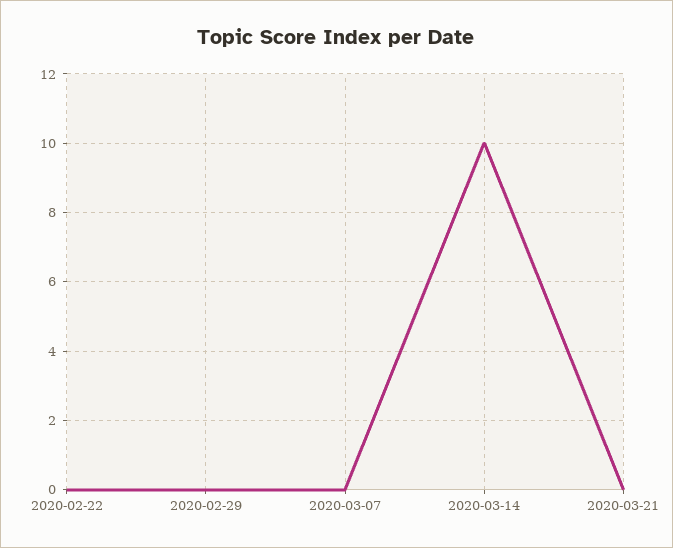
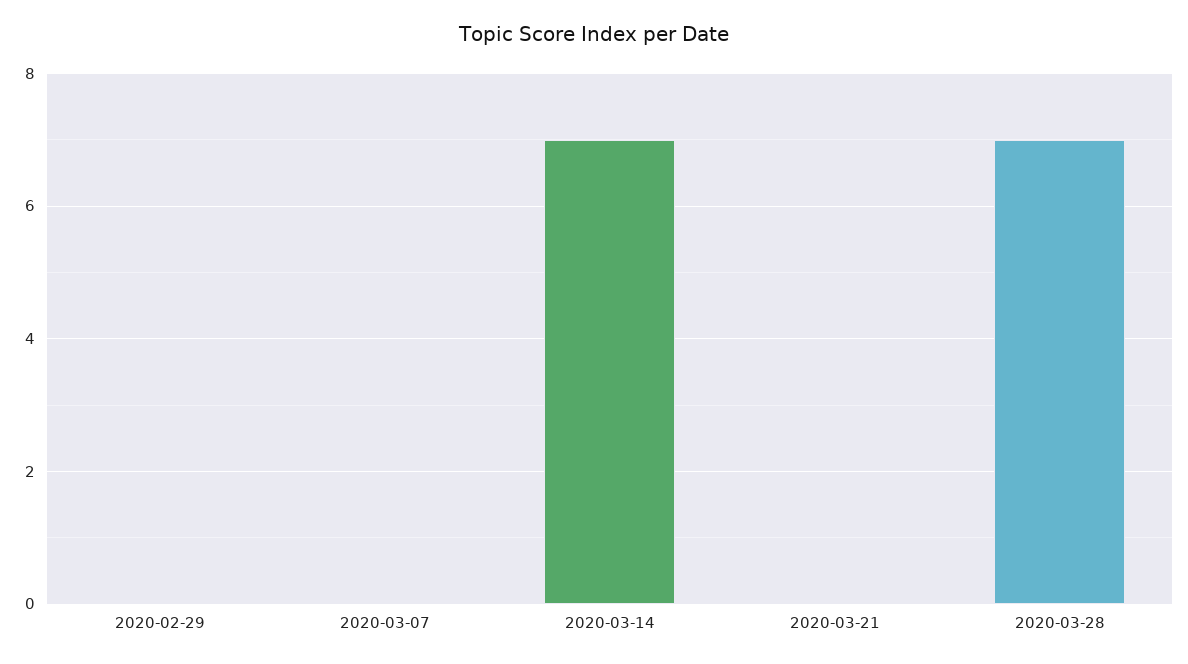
2020-02-22: 0 -> none
2020-03-14: 10 -> 7
2020-03-28: none -> 7

